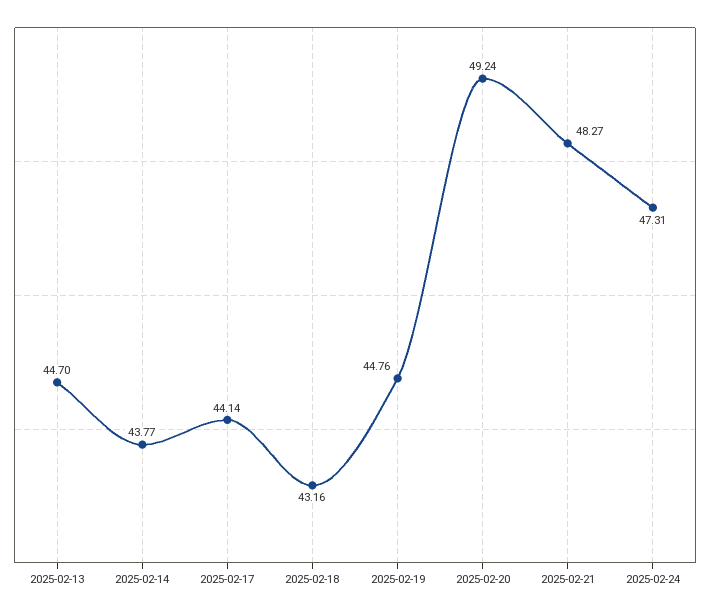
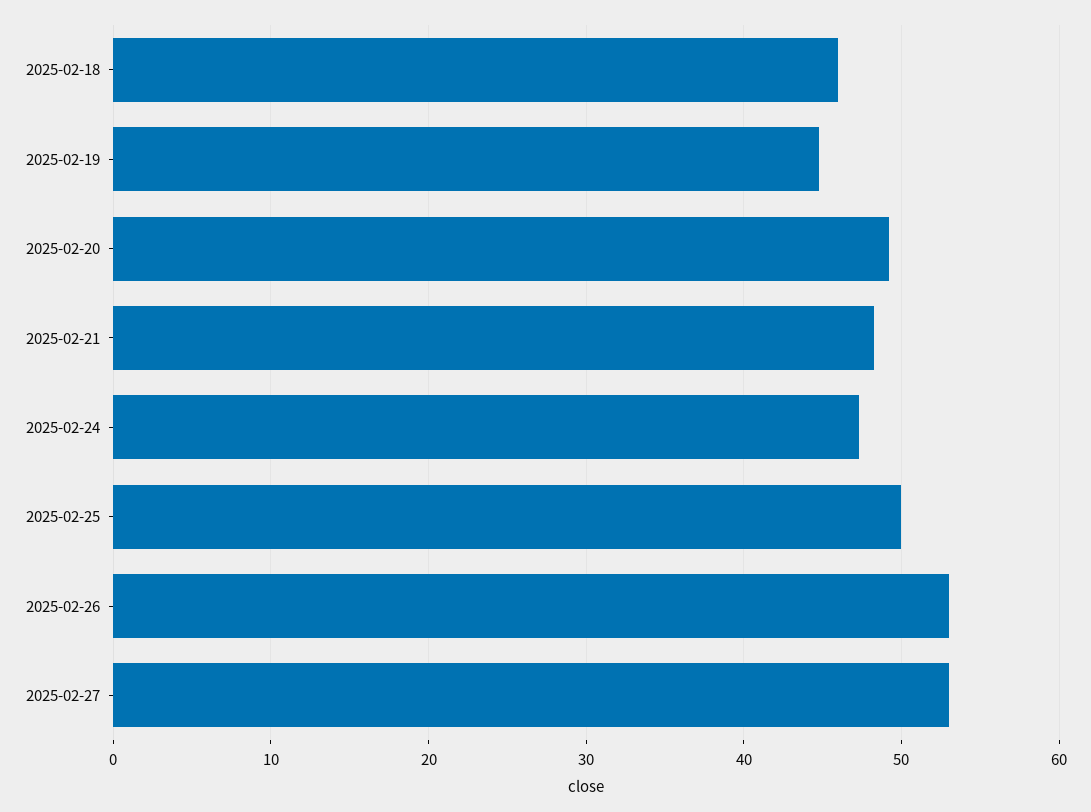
2025-02-13: 44.7 -> none
2025-02-14: 43.77 -> none
2025-02-17: 44.14 -> none
2025-02-18: 43.16 -> 46
2025-02-25: none -> 50
2025-02-26: none -> 53
2025-02-27: none -> 53

